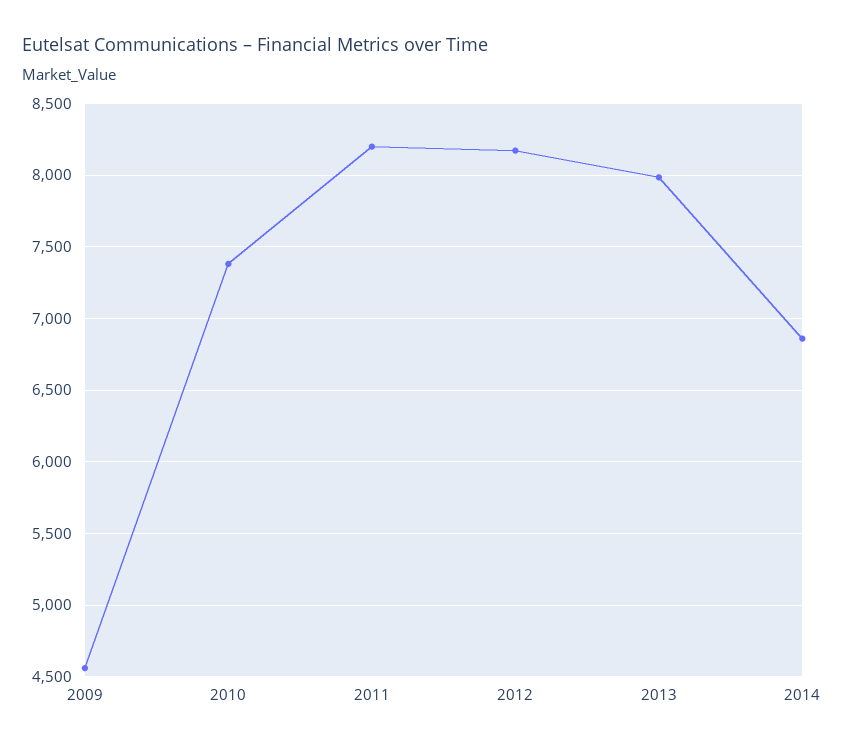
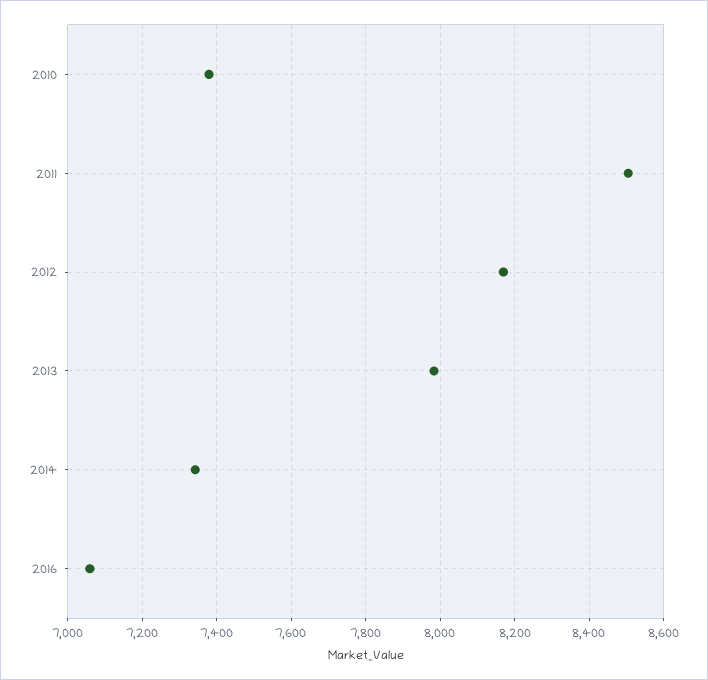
2009: 4550 -> none
2011: 8200 -> 8500
2014: 6850 -> 7340
2016: none -> 7060

